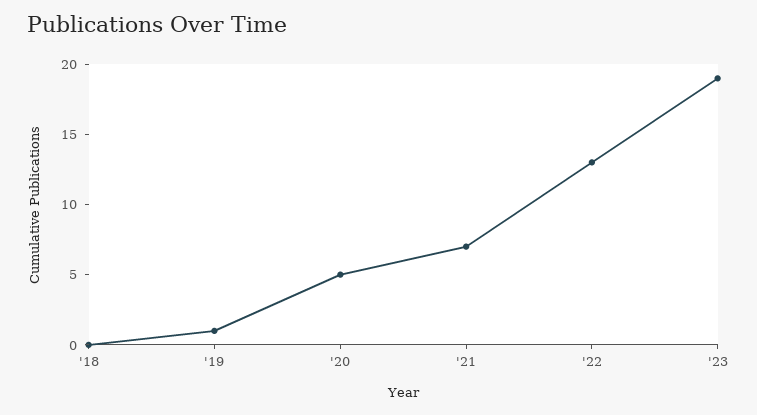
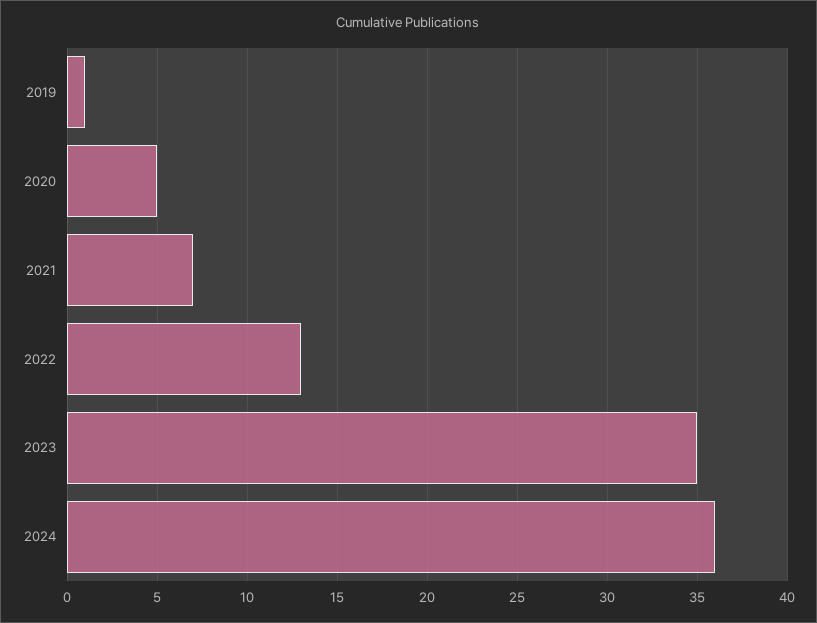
'18: 0 -> none
'23: 19 -> 35
2024: none -> 36

